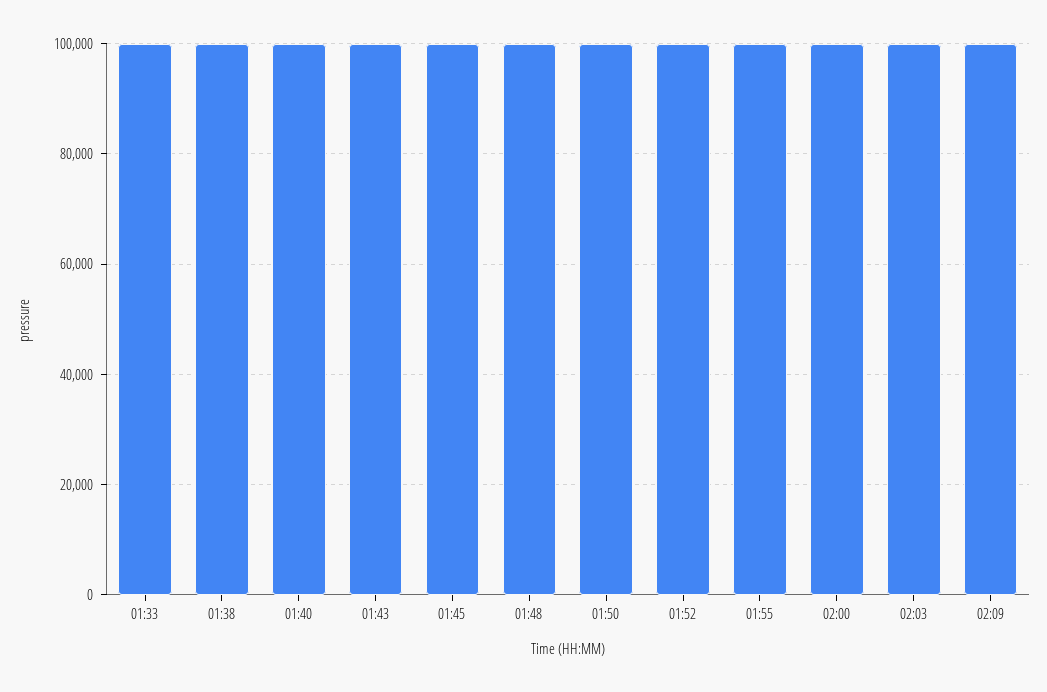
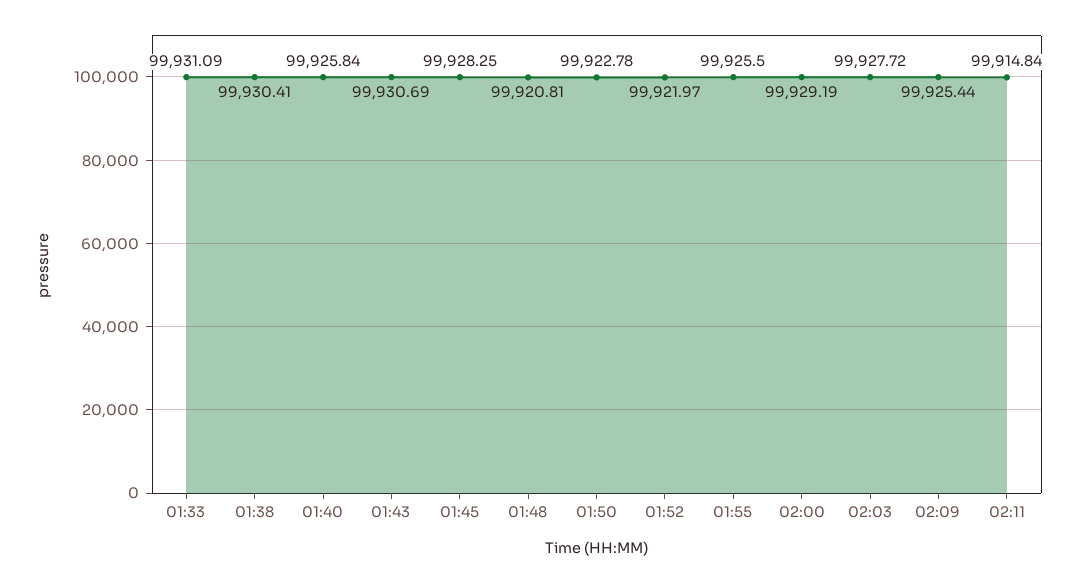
02:11: none -> 99914.84

